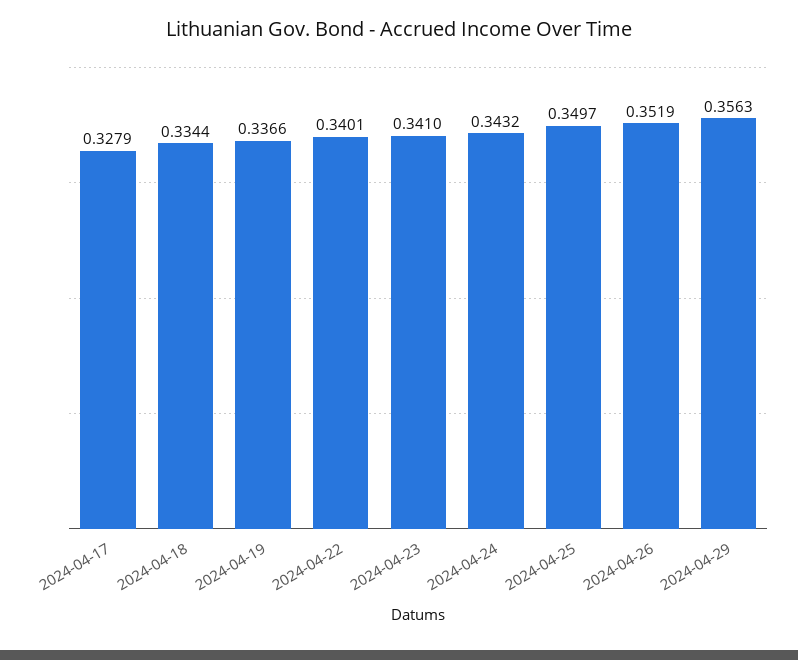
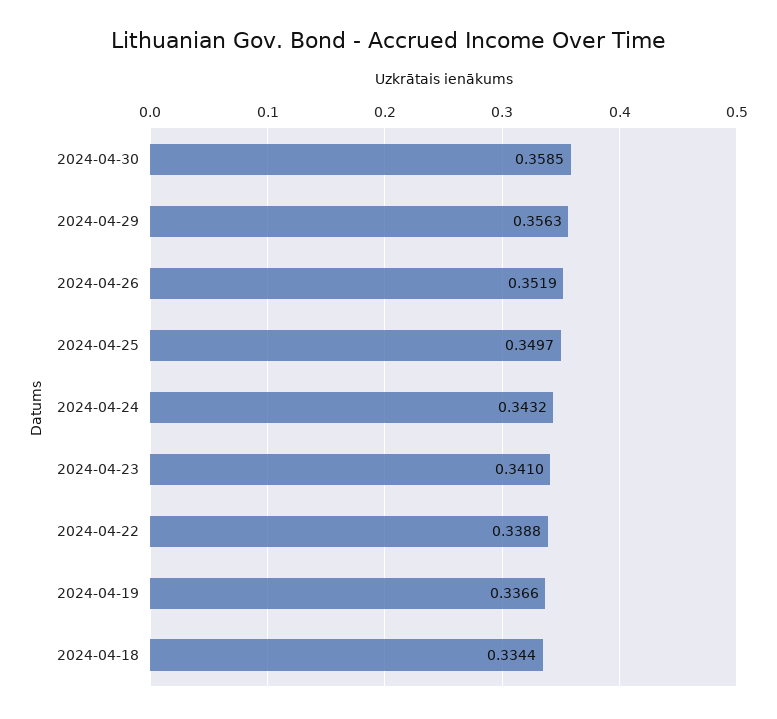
2024-04-17: 0.3279 -> none
2024-04-22: 0.3401 -> 0.3388
2024-04-30: none -> 0.3585

